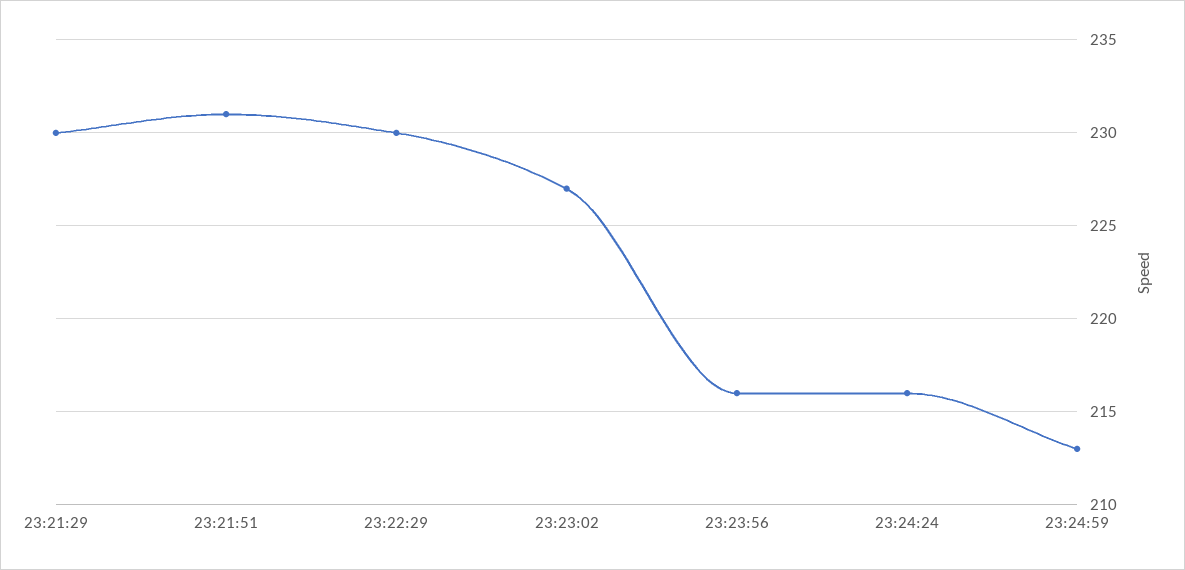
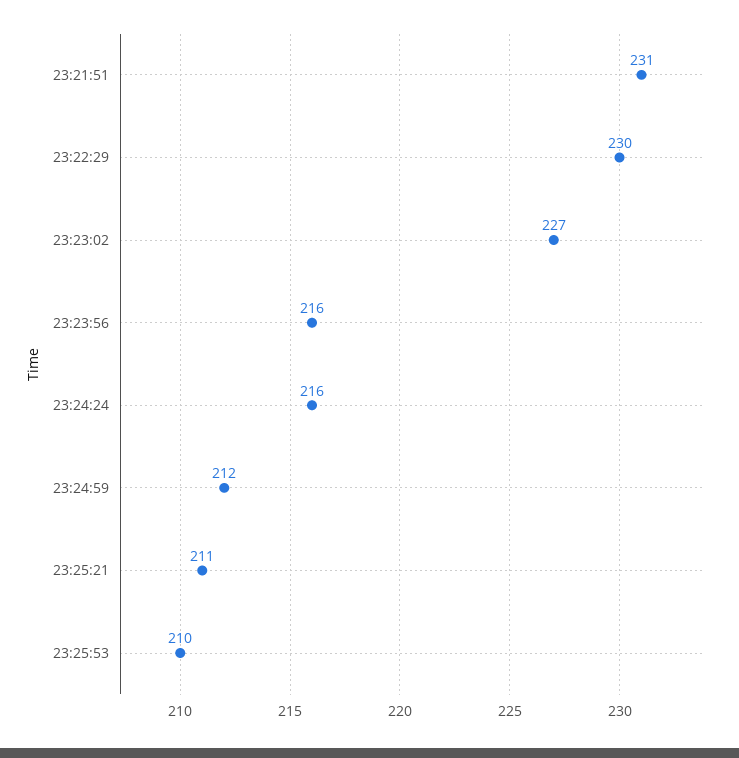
23:21:29: 230 -> none
23:24:59: 213 -> 212
23:25:21: none -> 211
23:25:53: none -> 210

